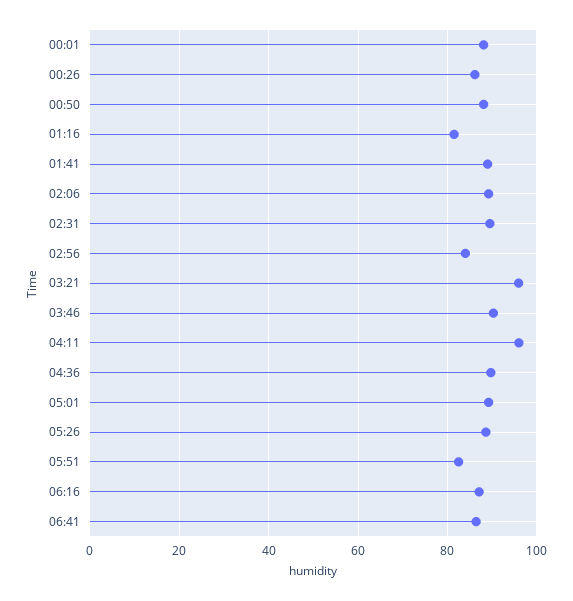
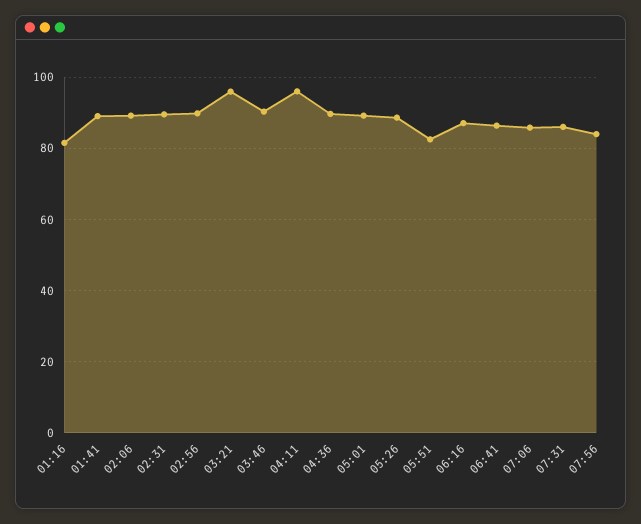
00:01: 88 -> none
00:26: 86 -> none
00:50: 88 -> none
02:56: 84 -> 90
07:06: none -> 86
07:31: none -> 86
07:56: none -> 84

